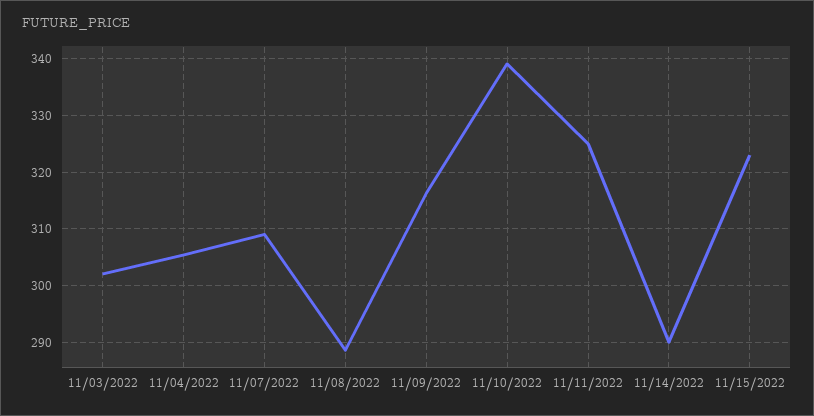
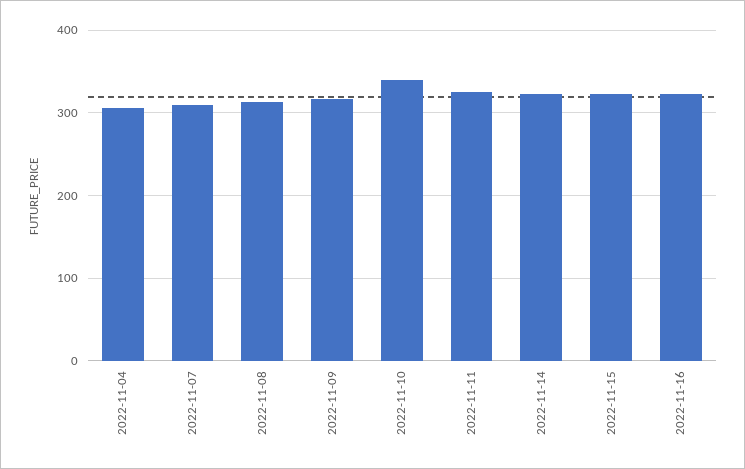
11/03/2022: 302 -> none
11/08/2022: 288 -> 310
11/14/2022: 290 -> 320
2022-11-16: none -> 320

